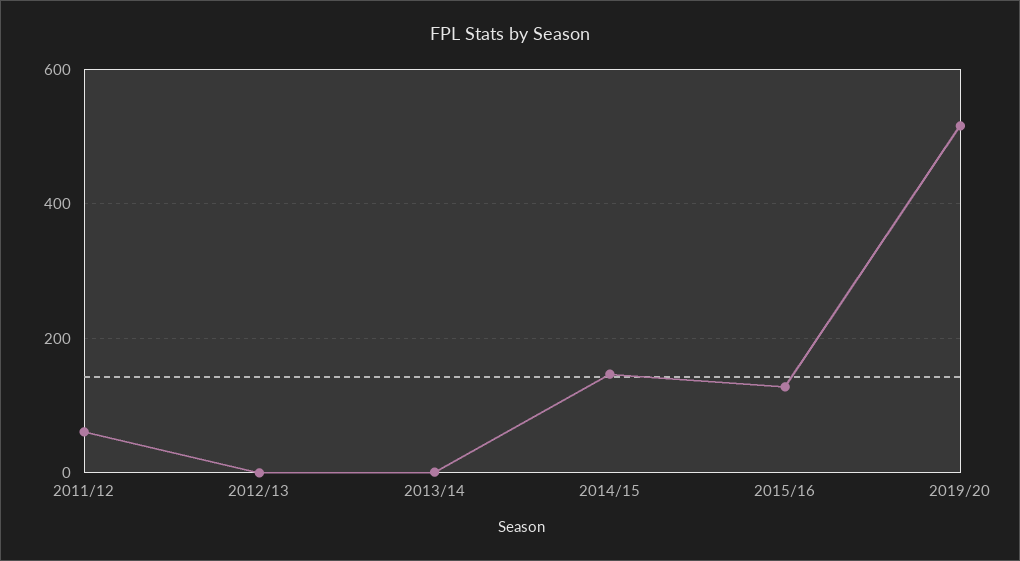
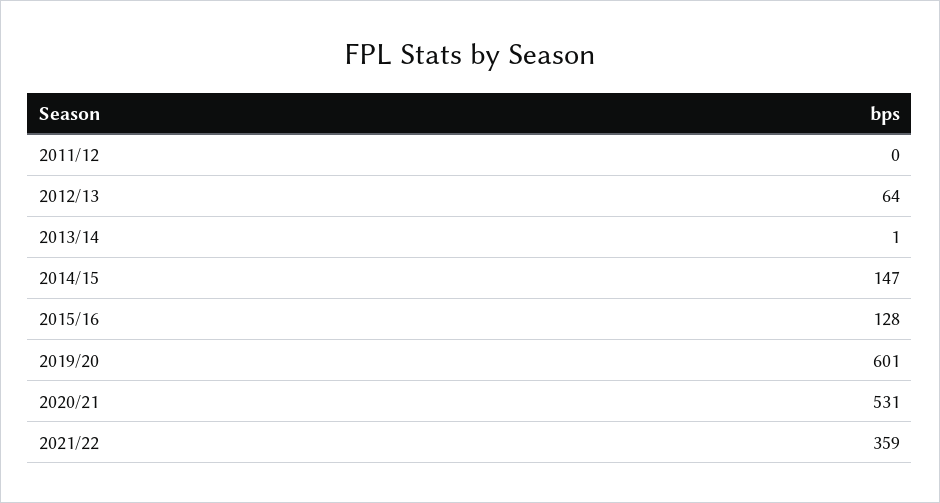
2011/12: 60 -> 0
2012/13: 0 -> 64
2019/20: 520 -> 601
2020/21: none -> 531
2021/22: none -> 359

